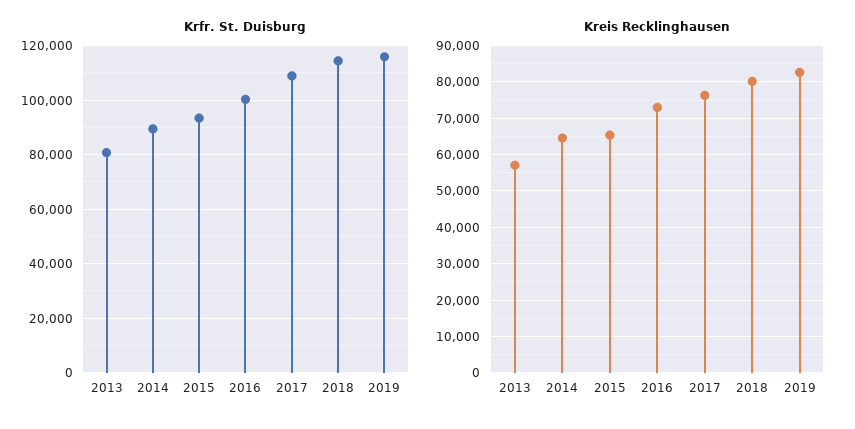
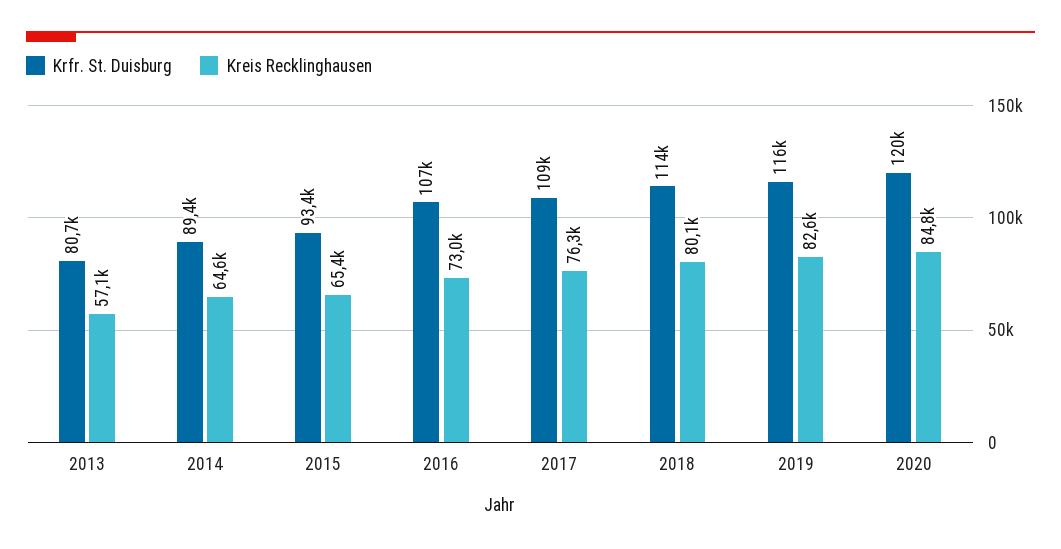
Krfr. St. Duisburg, 2016: 100000 -> 107000
Krfr. St. Duisburg, 2020: none -> 120000
Kreis Recklinghausen, 2020: none -> 84800

